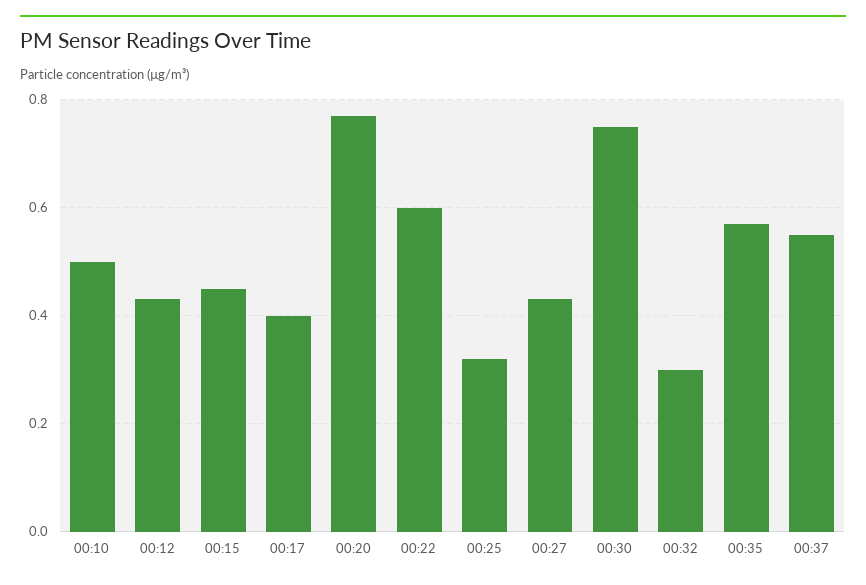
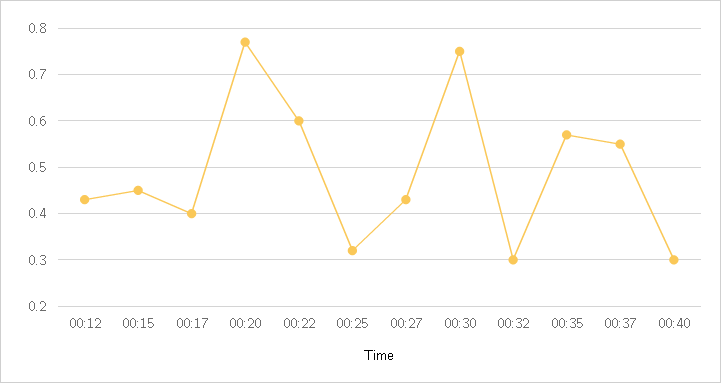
00:10: 0.5 -> none
00:40: none -> 0.3

